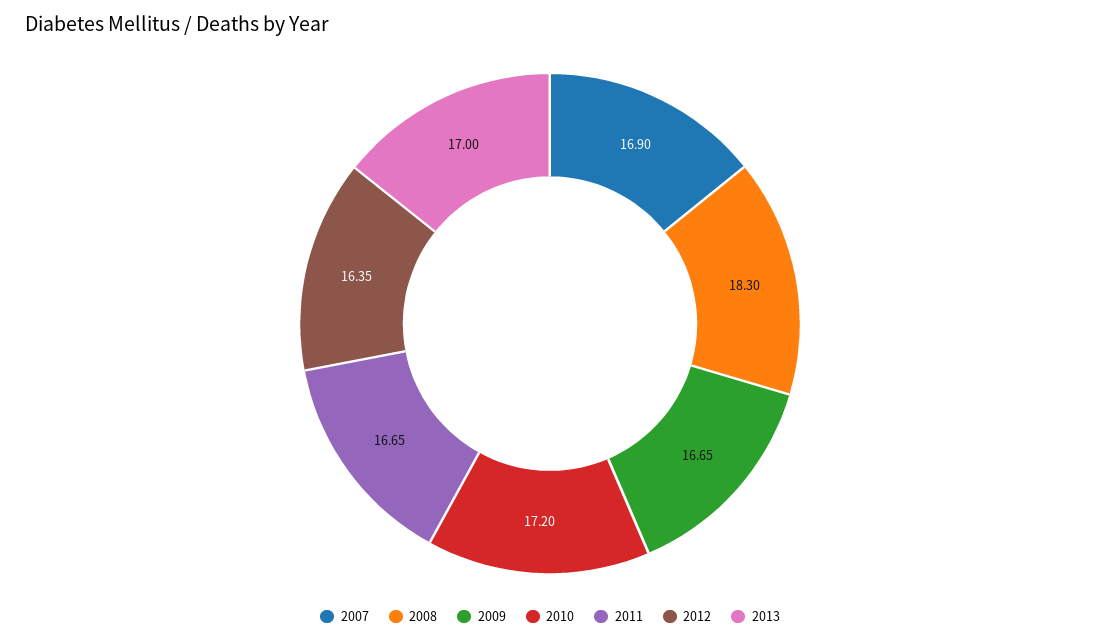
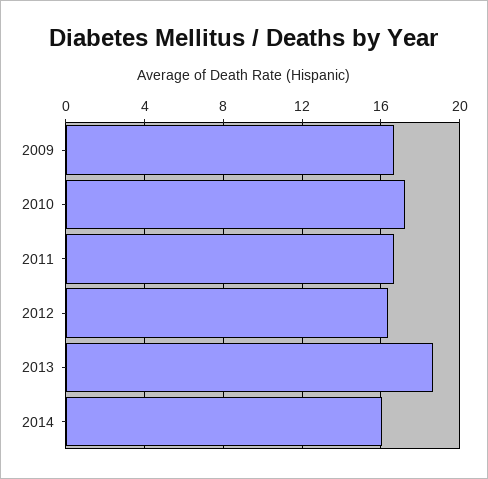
2007: 16.9 -> none
2008: 18.3 -> none
2013: 17 -> 18.5
2014: none -> 16

